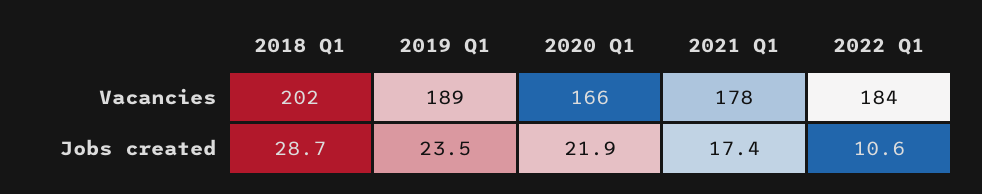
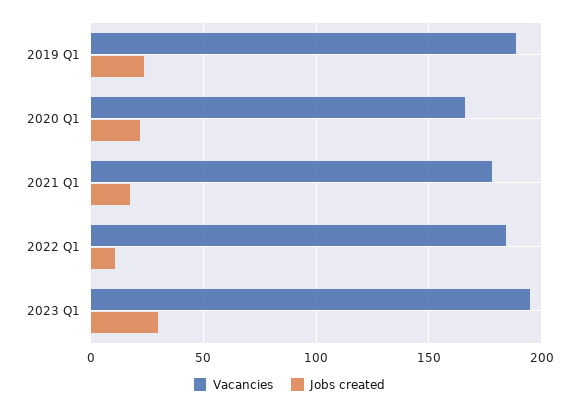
Vacancies, 2018 Q1: 202 -> none
Jobs created, 2018 Q1: 28.7 -> none
Vacancies, 2023 Q1: none -> 195
Jobs created, 2023 Q1: none -> 30

